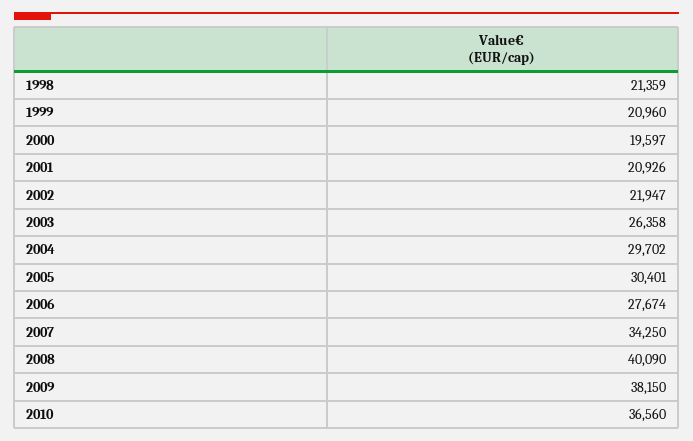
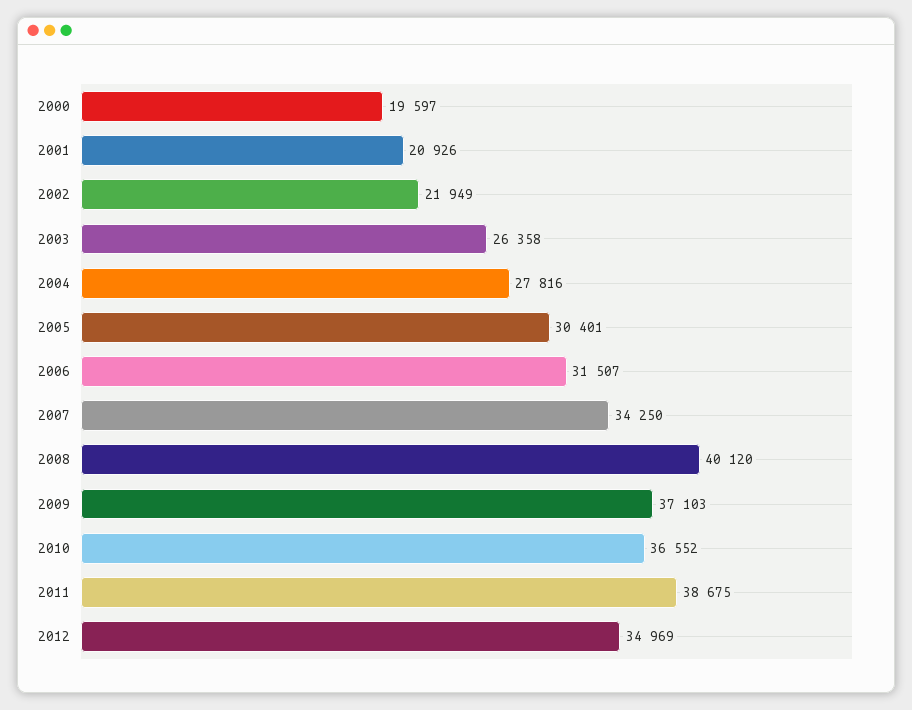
1998: 21359 -> none
1999: 20960 -> none
2002: 21947 -> 21949
2004: 29702 -> 27816
2006: 27674 -> 31507
2008: 40090 -> 40120
2009: 38150 -> 37103
2010: 36560 -> 36552
2011: none -> 38675
2012: none -> 34969

